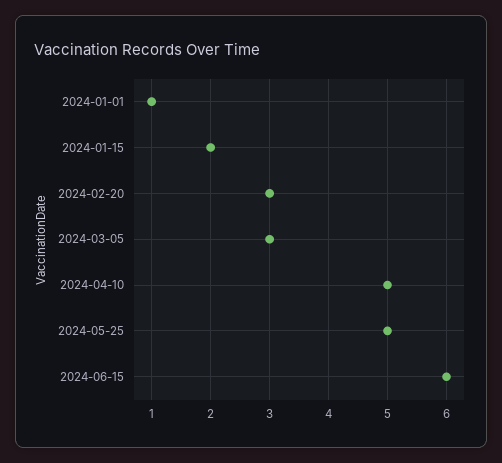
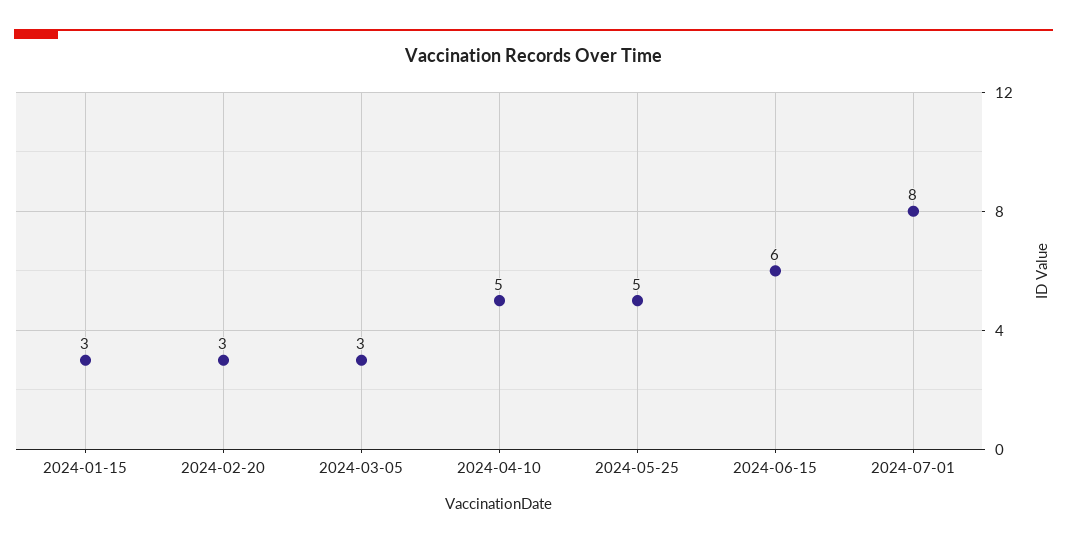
2024-01-01: 1 -> none
2024-01-15: 2 -> 3
2024-07-01: none -> 8

